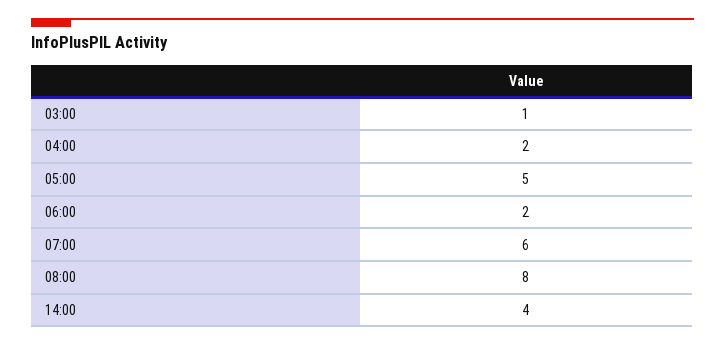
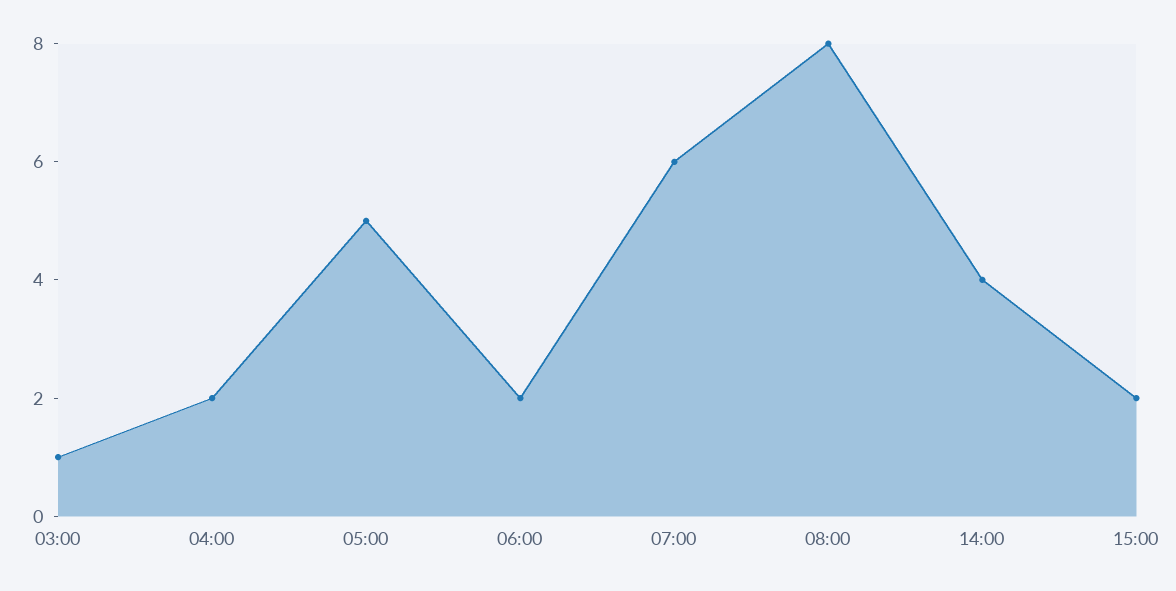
15:00: none -> 2

